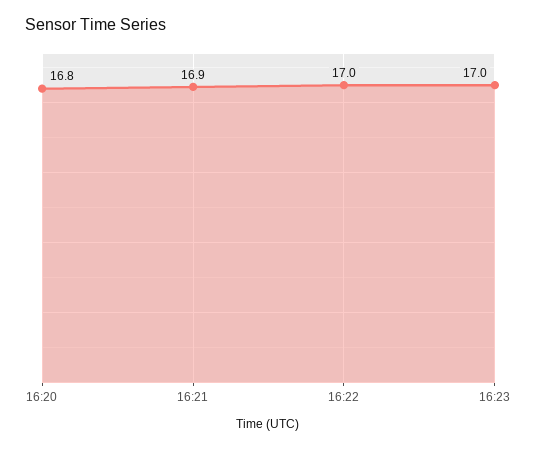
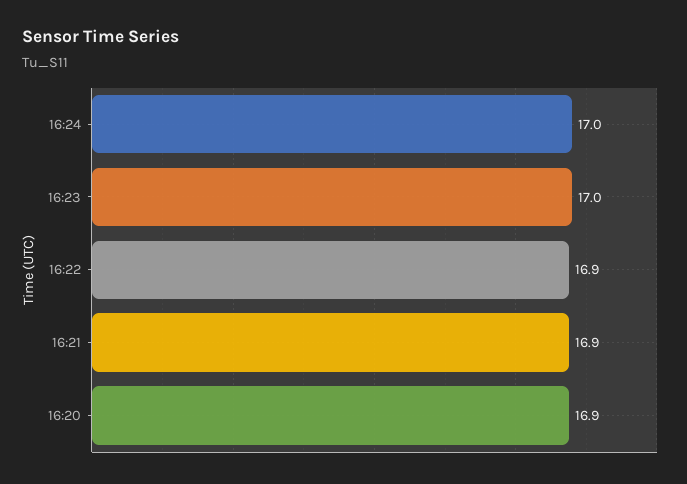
16:20: 16.8 -> 16.9
16:22: 17 -> 16.9
16:24: none -> 17

